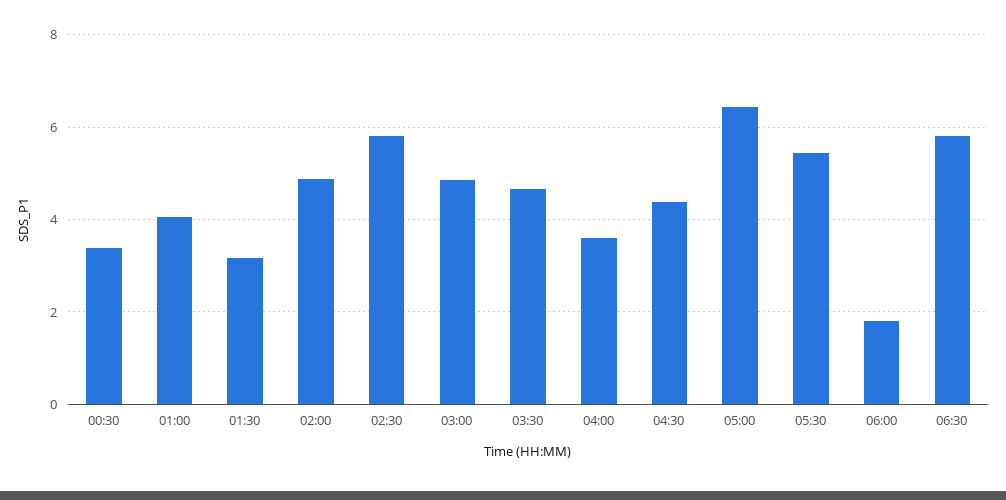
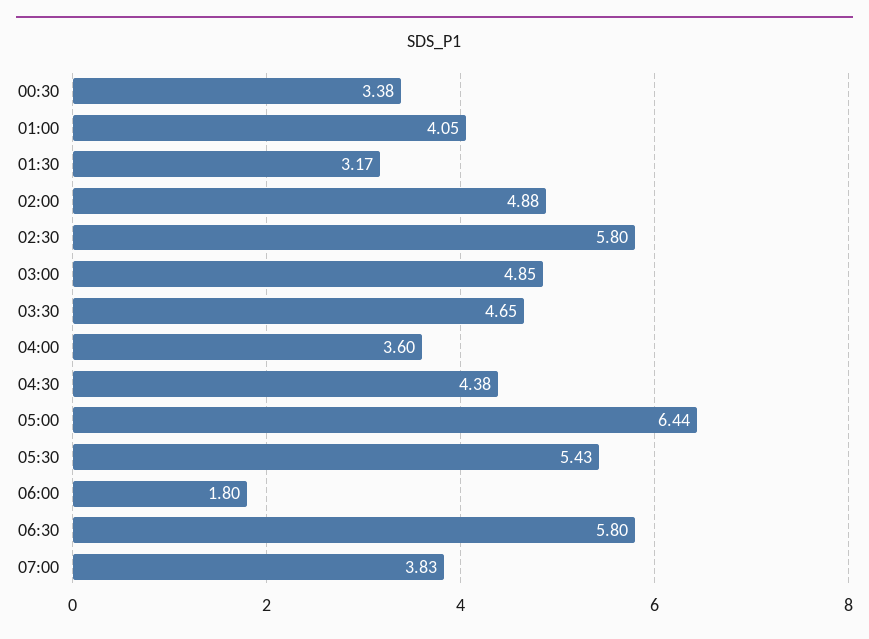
07:00: none -> 3.83

